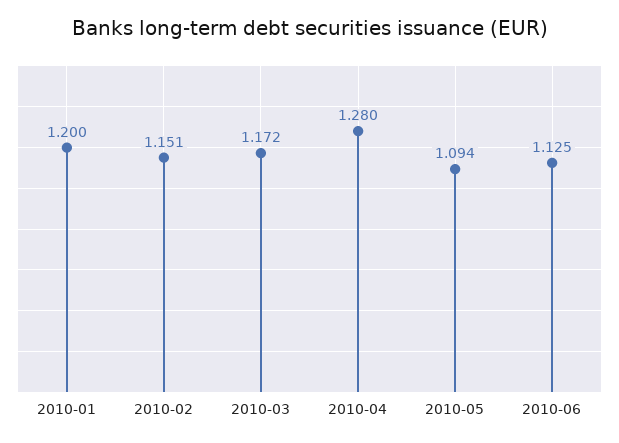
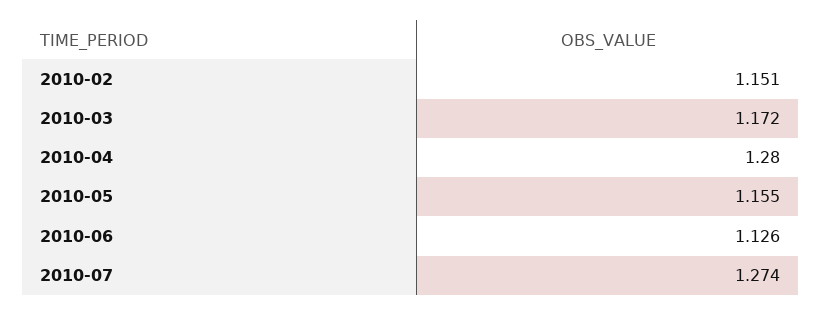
2010-01: 1.2 -> none
2010-05: 1.094 -> 1.155
2010-06: 1.125 -> 1.126
2010-07: none -> 1.274

